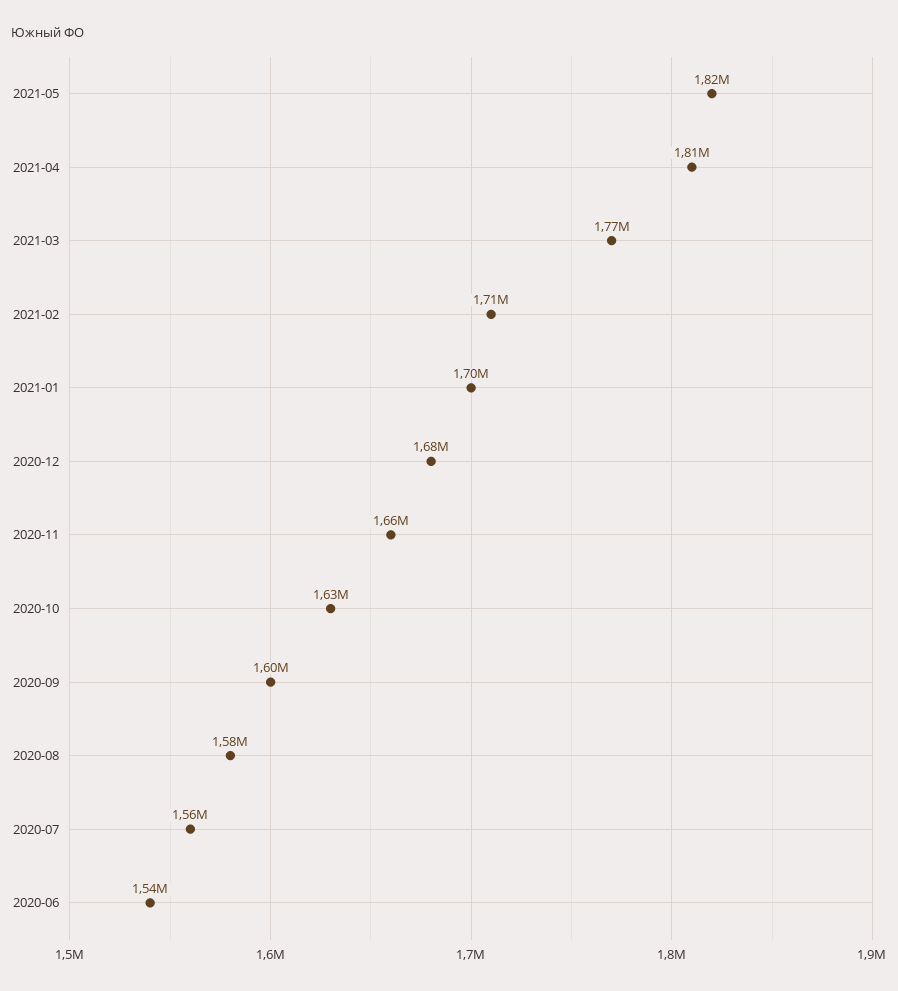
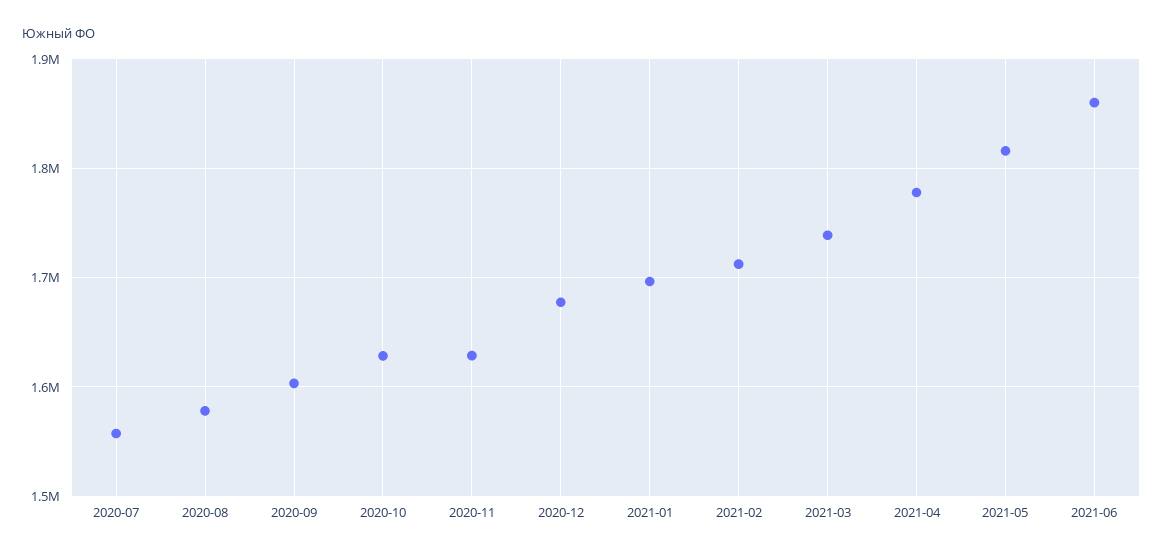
2021-04: 1810000 -> 1780000
2021-03: 1770000 -> 1740000
2020-11: 1660000 -> 1630000
2020-06: 1540000 -> none
2021-06: none -> 1860000

